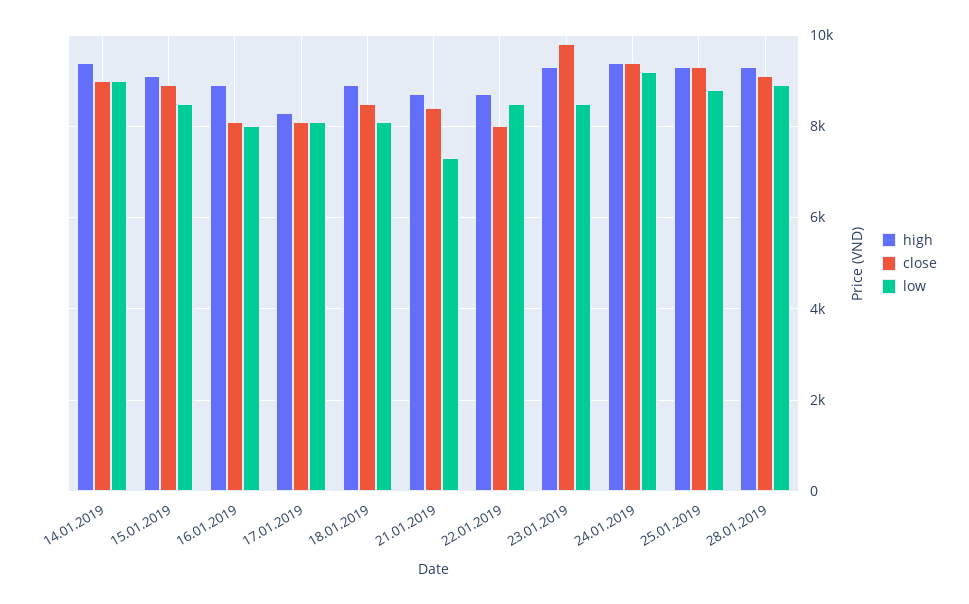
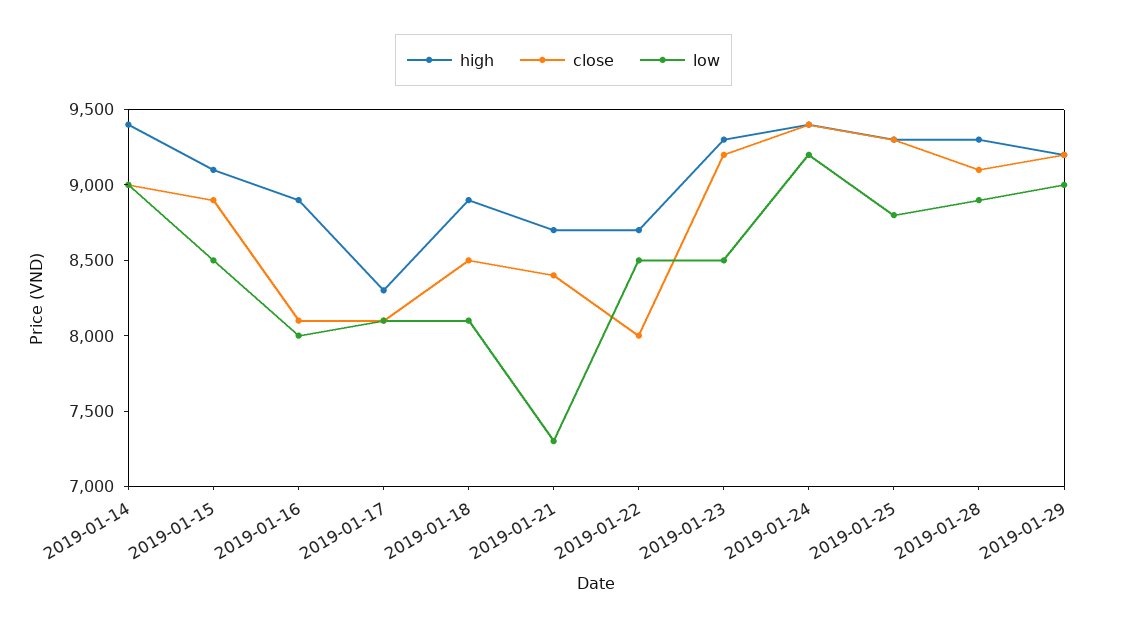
close, 23.01.2019: 9800 -> 9200
high, 2019-01-29: none -> 9200
close, 2019-01-29: none -> 9200
low, 2019-01-29: none -> 9000

